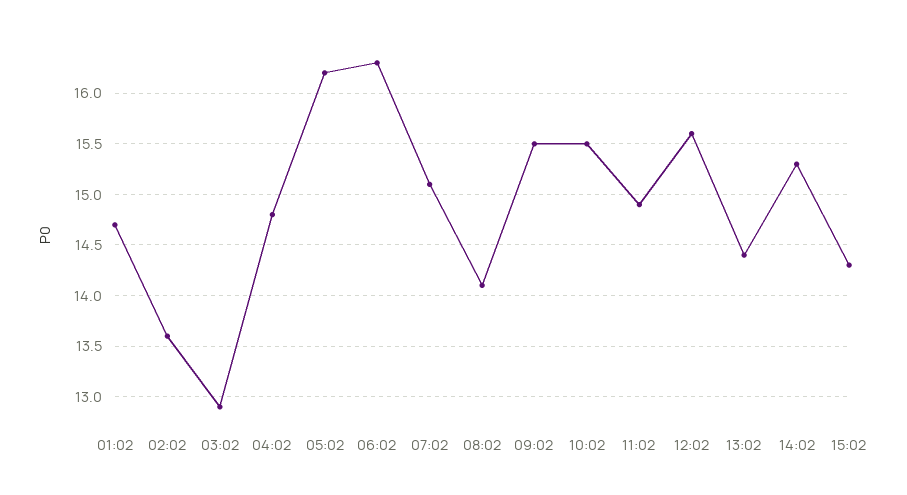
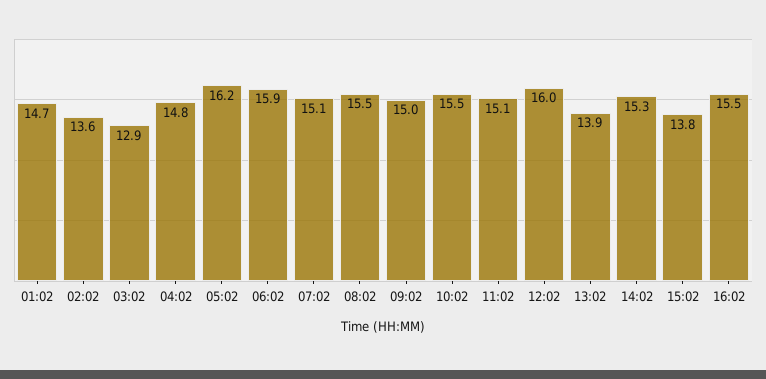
06:02: 16.3 -> 15.9
08:02: 14.1 -> 15.5
09:02: 15.5 -> 15
11:02: 14.9 -> 15.1
12:02: 15.6 -> 16
13:02: 14.4 -> 13.9
15:02: 14.3 -> 13.8
16:02: none -> 15.5

